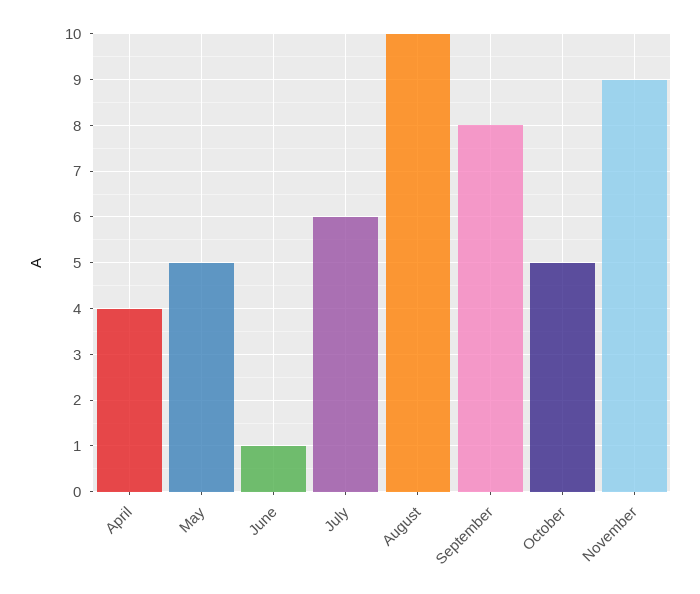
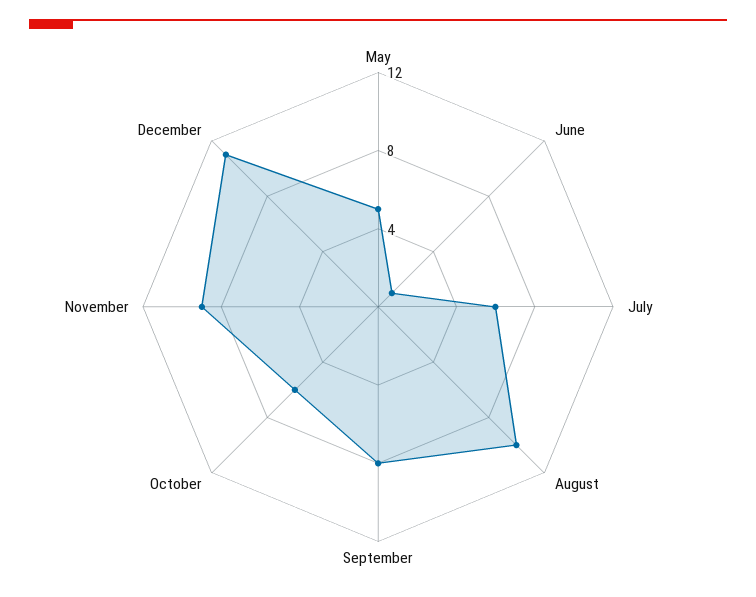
April: 4 -> none
October: 5 -> 6
December: none -> 11

